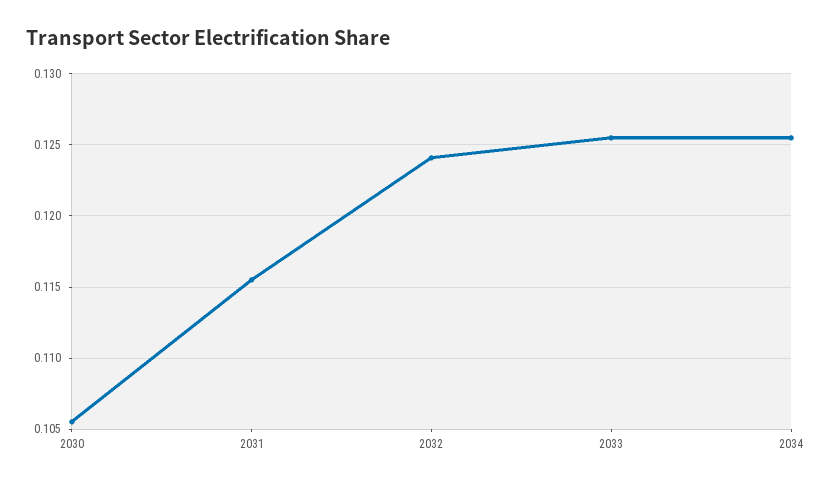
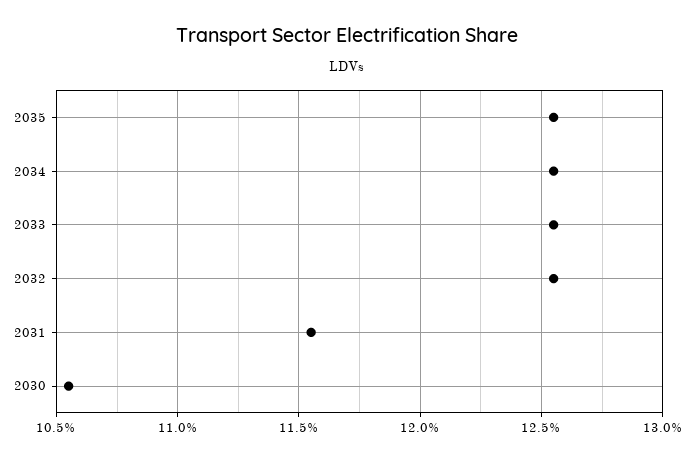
2032: 0.124 -> 0.1255
2035: none -> 0.1255

